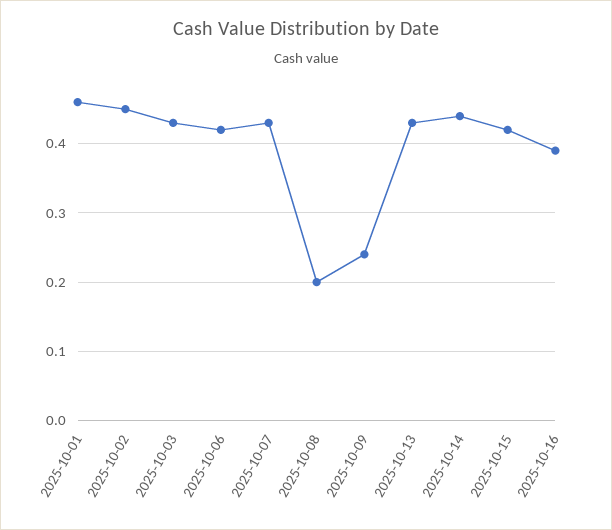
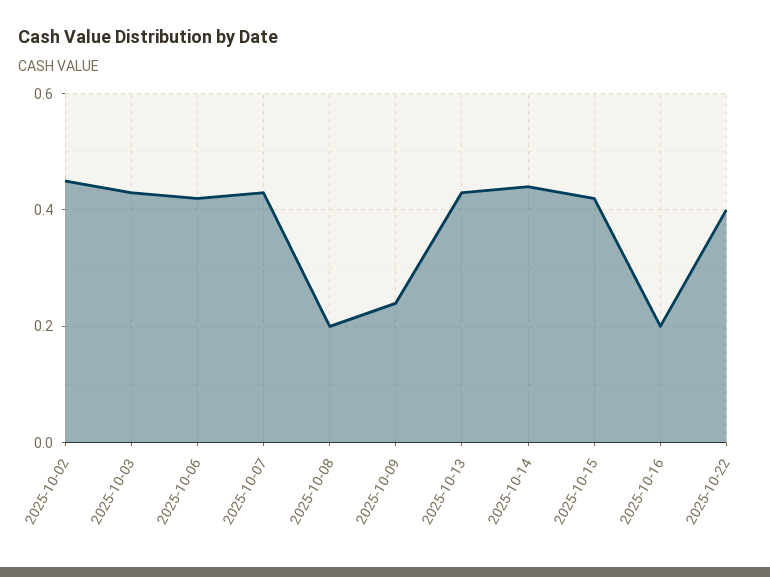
2025-10-01: 0.46 -> none
2025-10-16: 0.39 -> 0.2
2025-10-22: none -> 0.4

